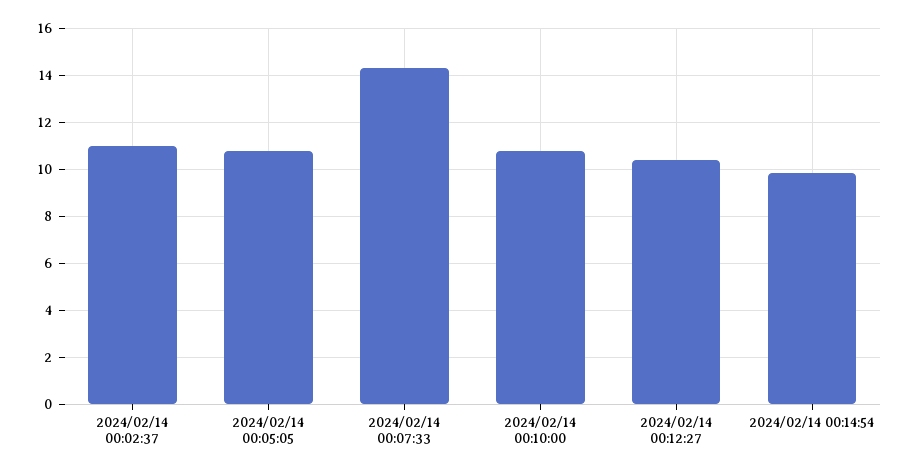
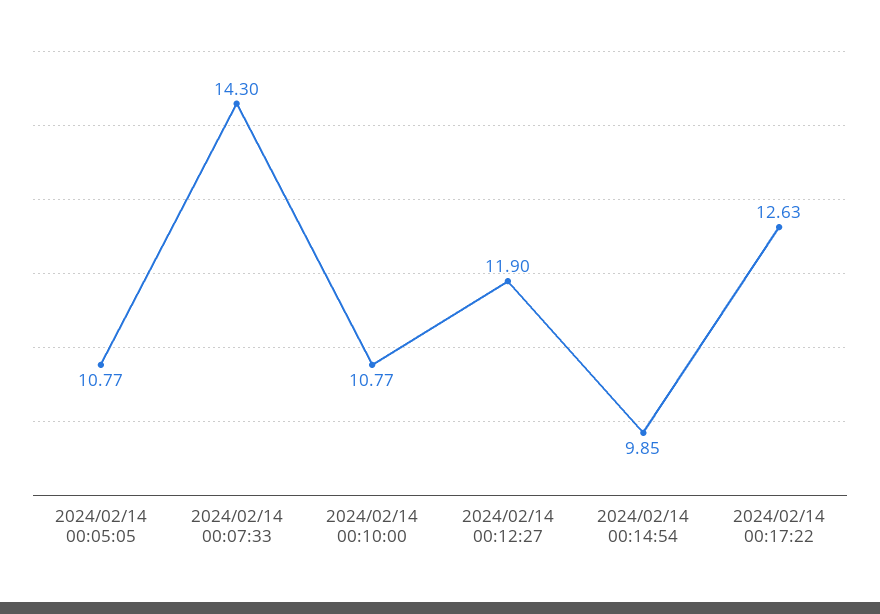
2024/02/14 00:02:37: 11 -> none
2024/02/14 00:12:27: 10.5 -> 11.9
2024/02/14 00:17:22: none -> 12.63

